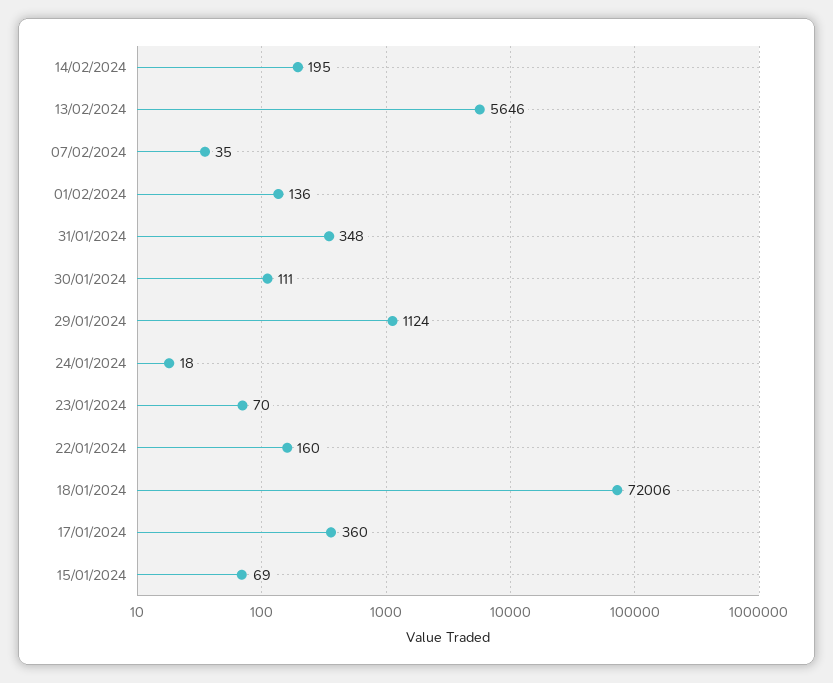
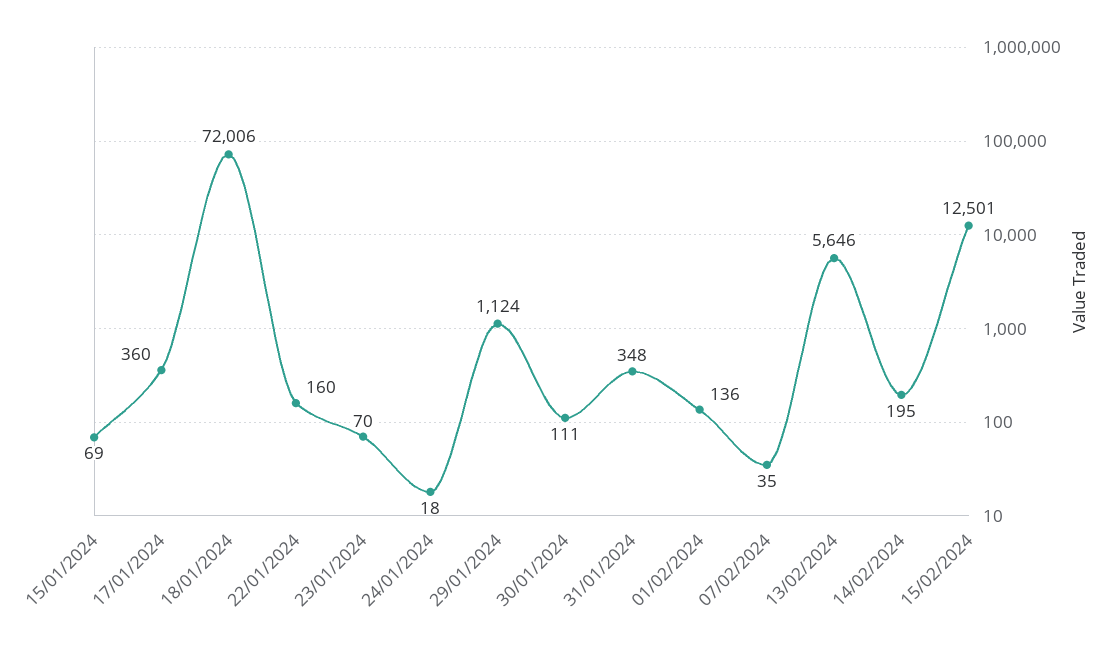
15/02/2024: none -> 12501

